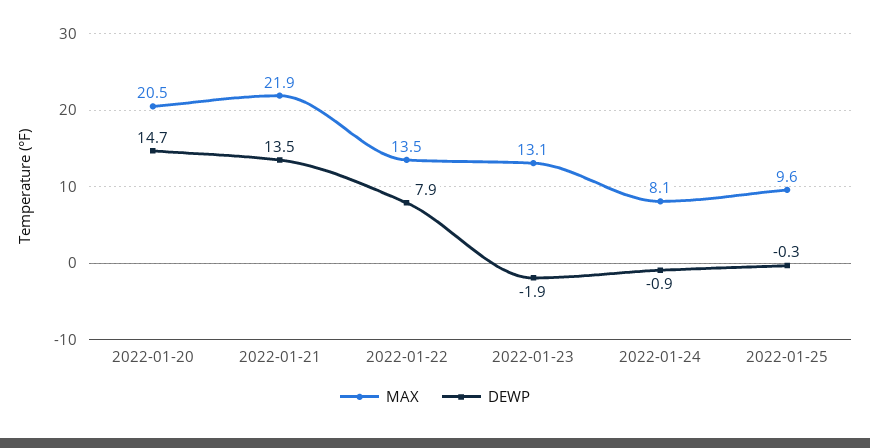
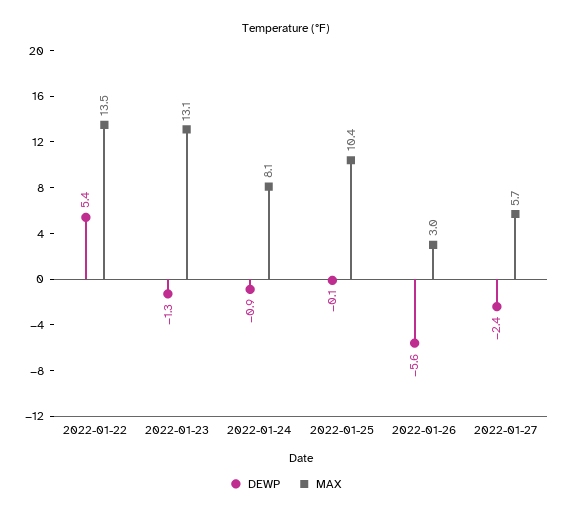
MAX, 2022-01-20: 20.5 -> none
DEWP, 2022-01-20: 14.7 -> none
MAX, 2022-01-21: 21.9 -> none
DEWP, 2022-01-21: 13.5 -> none
DEWP, 2022-01-22: 7.9 -> 5.4
DEWP, 2022-01-23: -1.9 -> -1.3
MAX, 2022-01-25: 9.6 -> 10.4
DEWP, 2022-01-25: -0.3 -> -0.1
DEWP, 2022-01-26: none -> -5.6
MAX, 2022-01-26: none -> 3
DEWP, 2022-01-27: none -> -2.4
MAX, 2022-01-27: none -> 5.7

